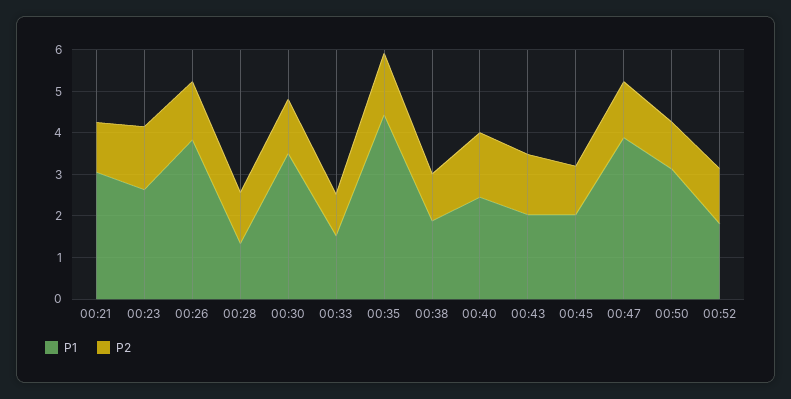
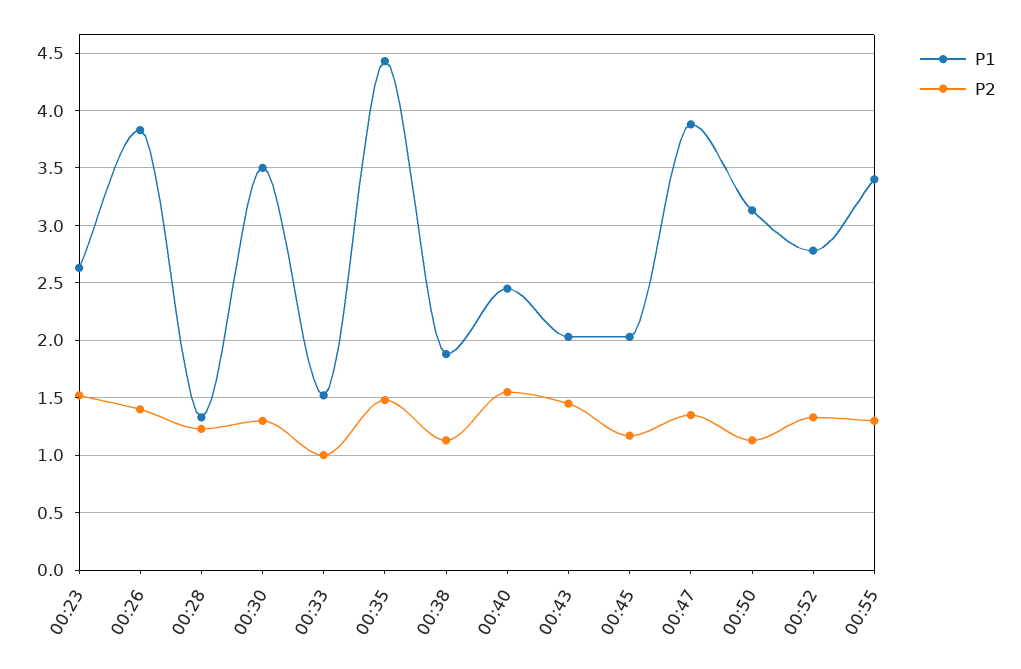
P1, 00:21: 3 -> none
P2, 00:21: 1.2 -> none
P1, 00:52: 1.8 -> 2.8
P1, 00:55: none -> 3.4
P2, 00:55: none -> 1.3

